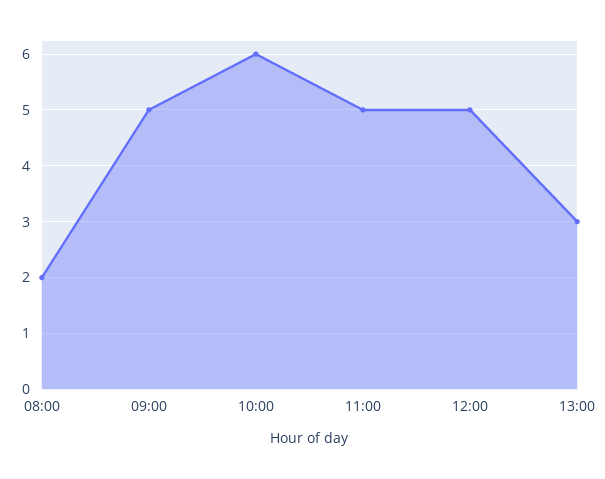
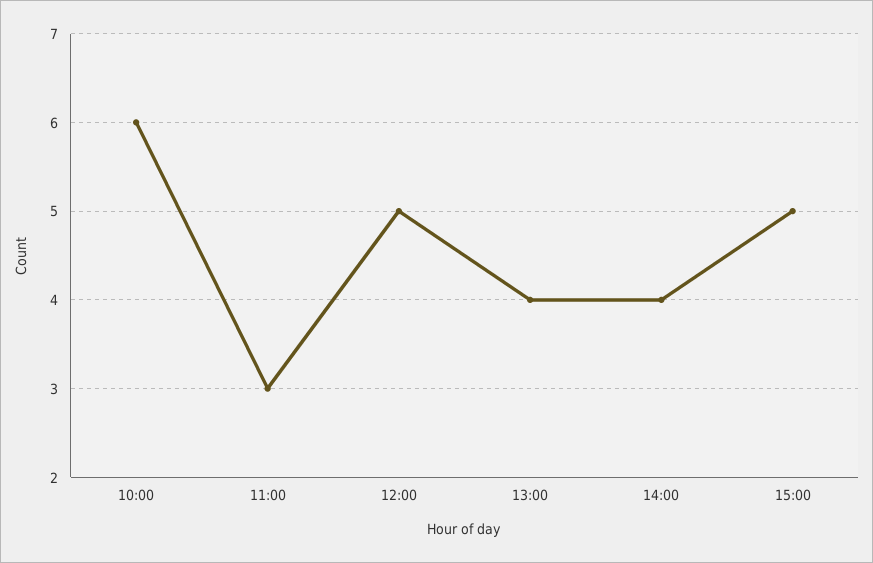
08:00: 2 -> none
09:00: 5 -> none
11:00: 5 -> 3
13:00: 3 -> 4
14:00: none -> 4
15:00: none -> 5

